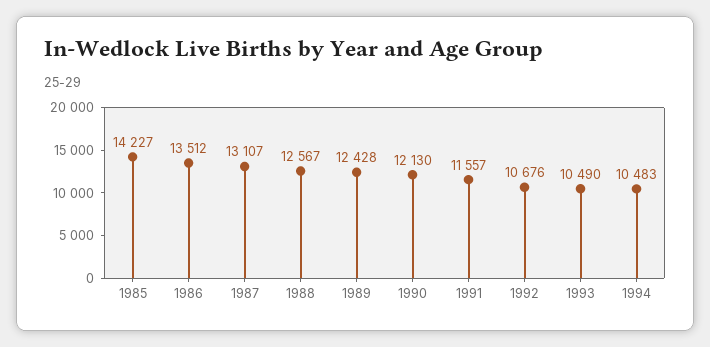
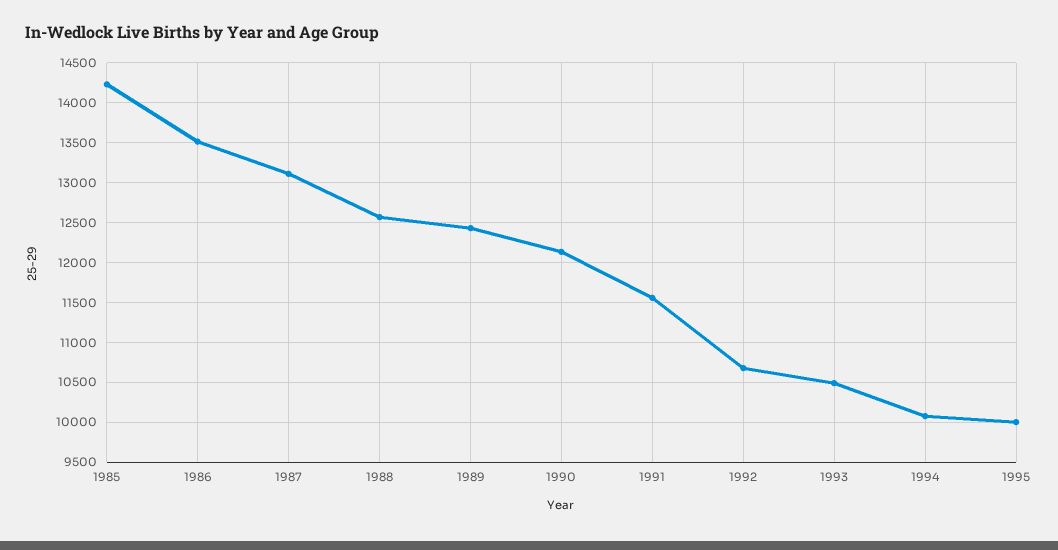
1994: 10483 -> 10100
1995: none -> 10000

